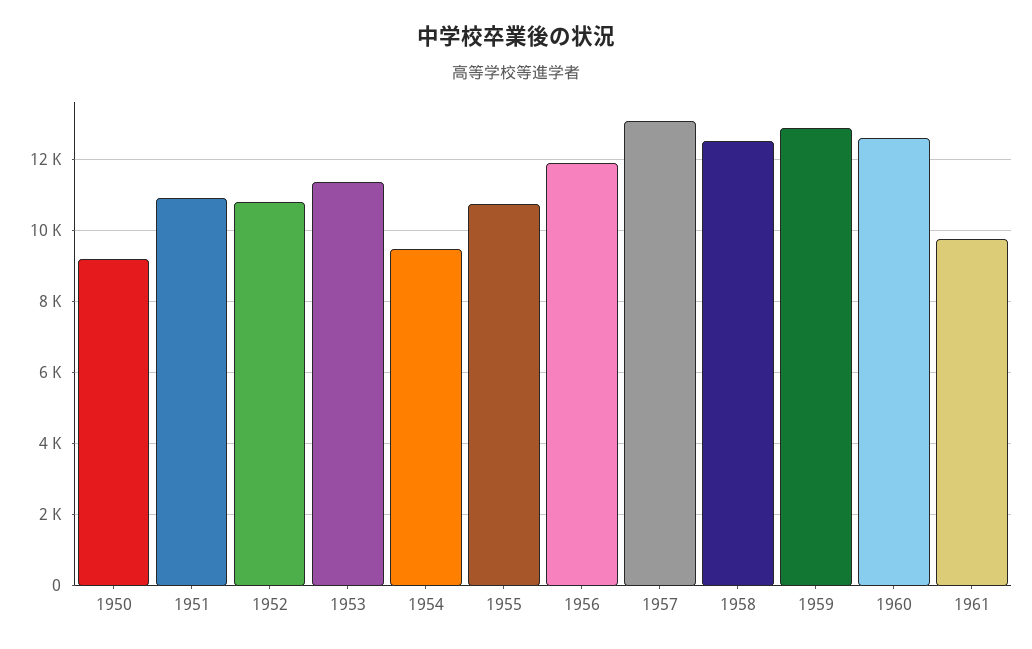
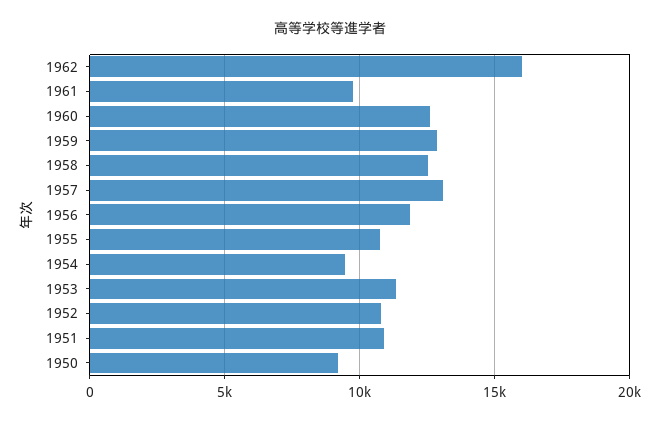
1962: none -> 16000

